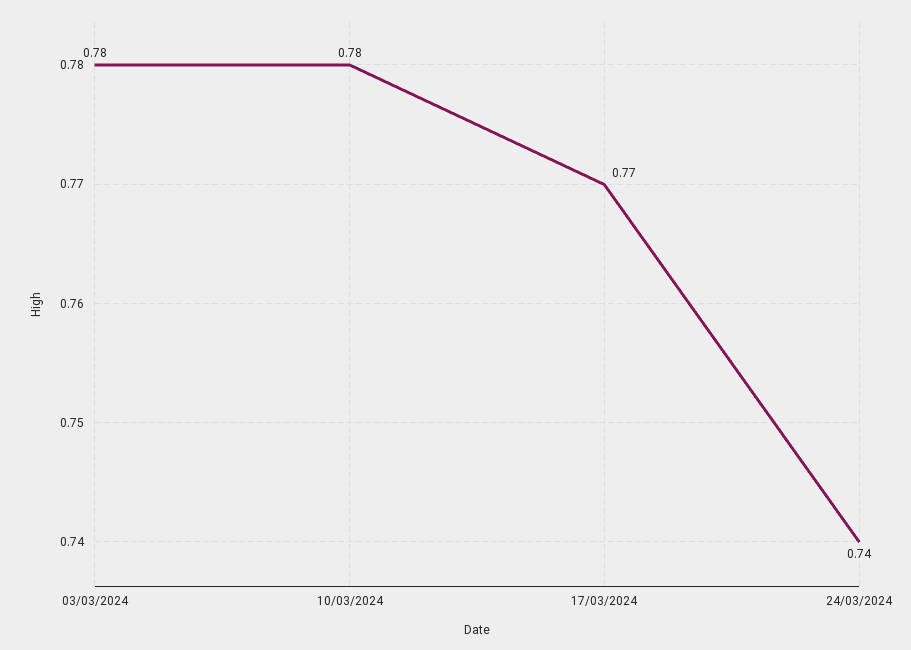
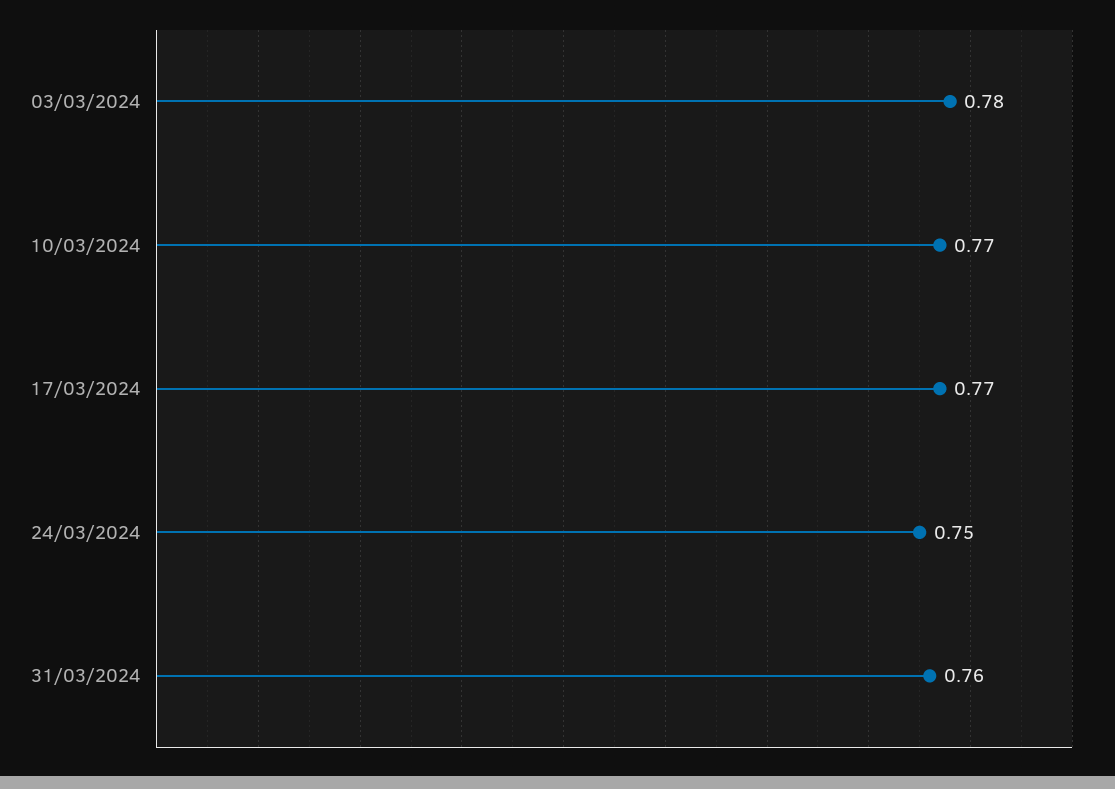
10/03/2024: 0.78 -> 0.77
24/03/2024: 0.74 -> 0.75
31/03/2024: none -> 0.76

